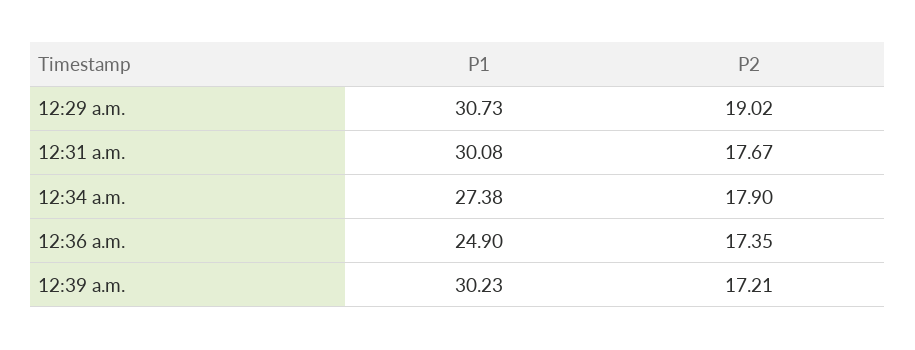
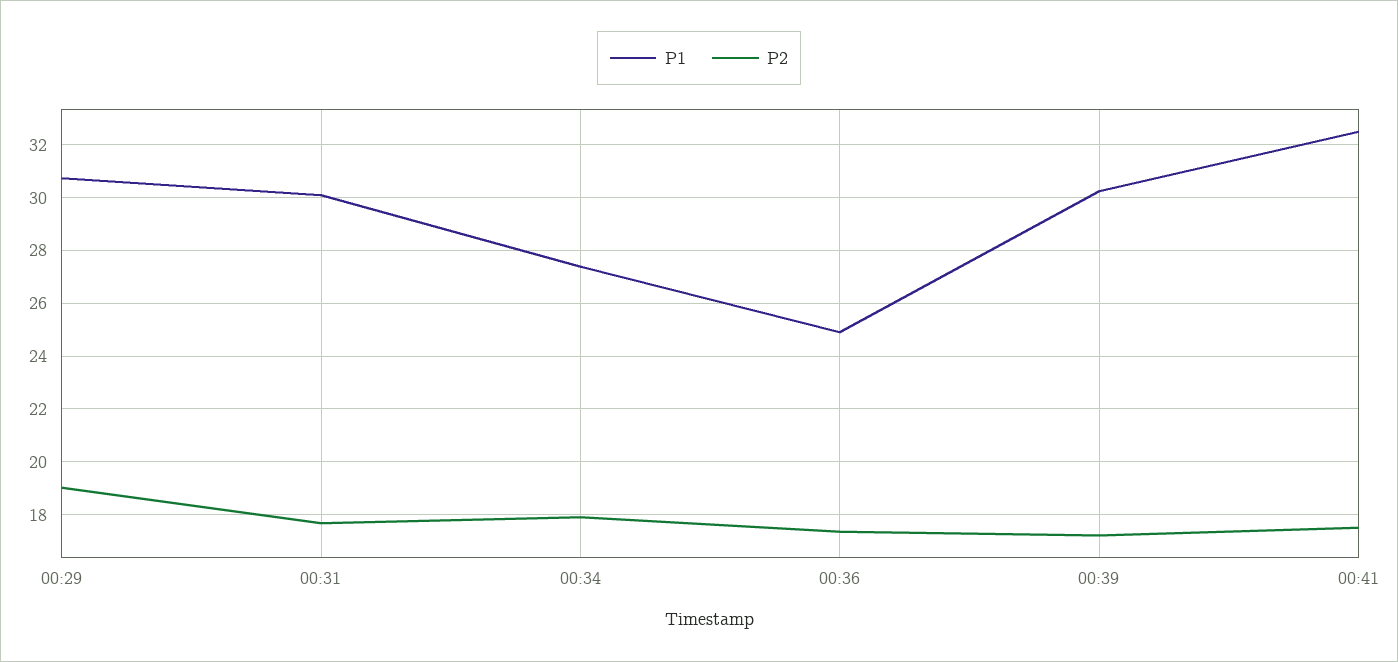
P1, 00:41: none -> 32.5
P2, 00:41: none -> 17.5

